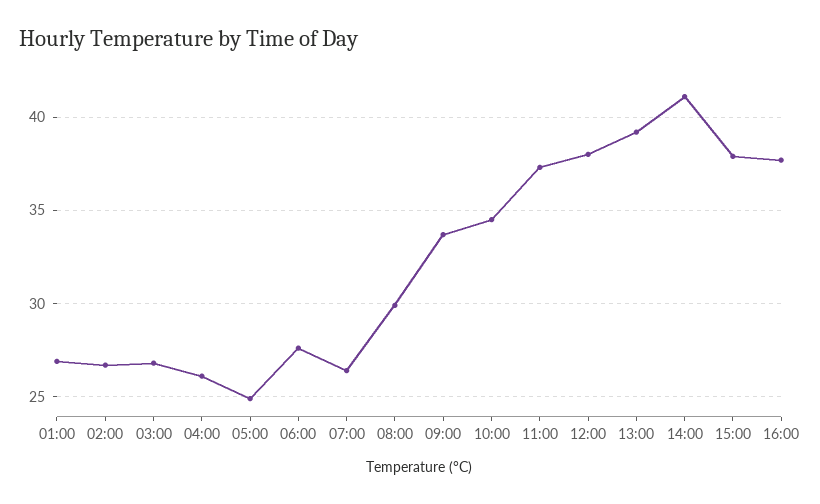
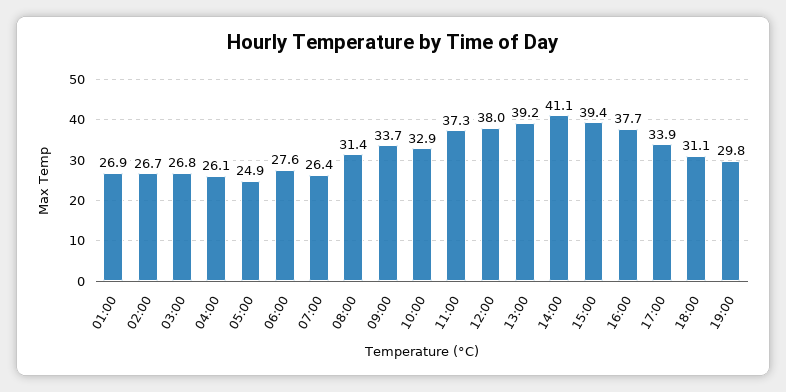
08:00: 30 -> 31.4
10:00: 34.5 -> 32.9
15:00: 38 -> 39.4
17:00: none -> 33.9
18:00: none -> 31.1
19:00: none -> 29.8

